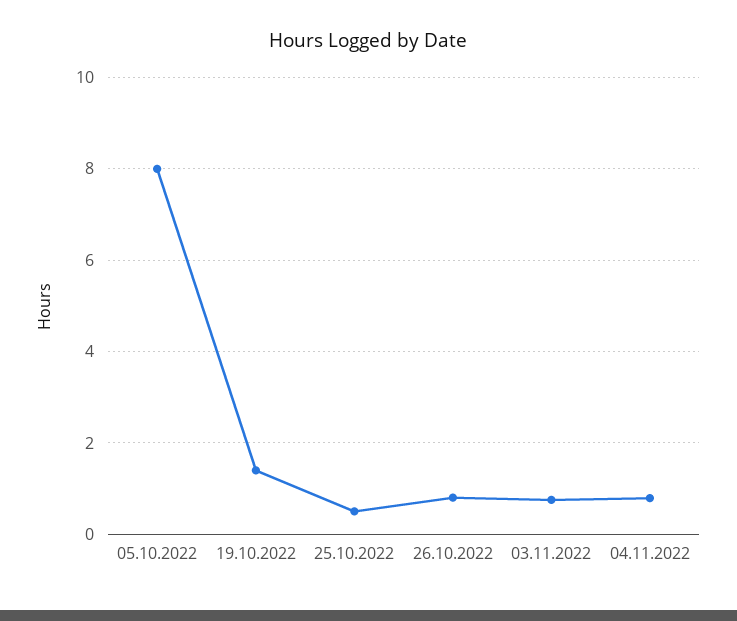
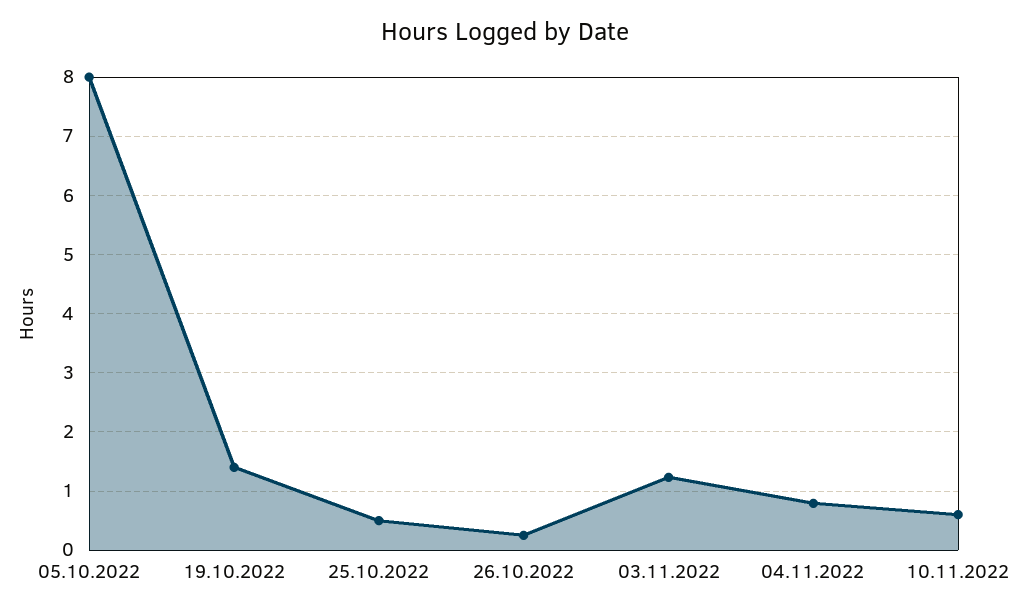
26.10.2022: 0.8 -> 0.2
03.11.2022: 0.8 -> 1.2
10.11.2022: none -> 0.6

